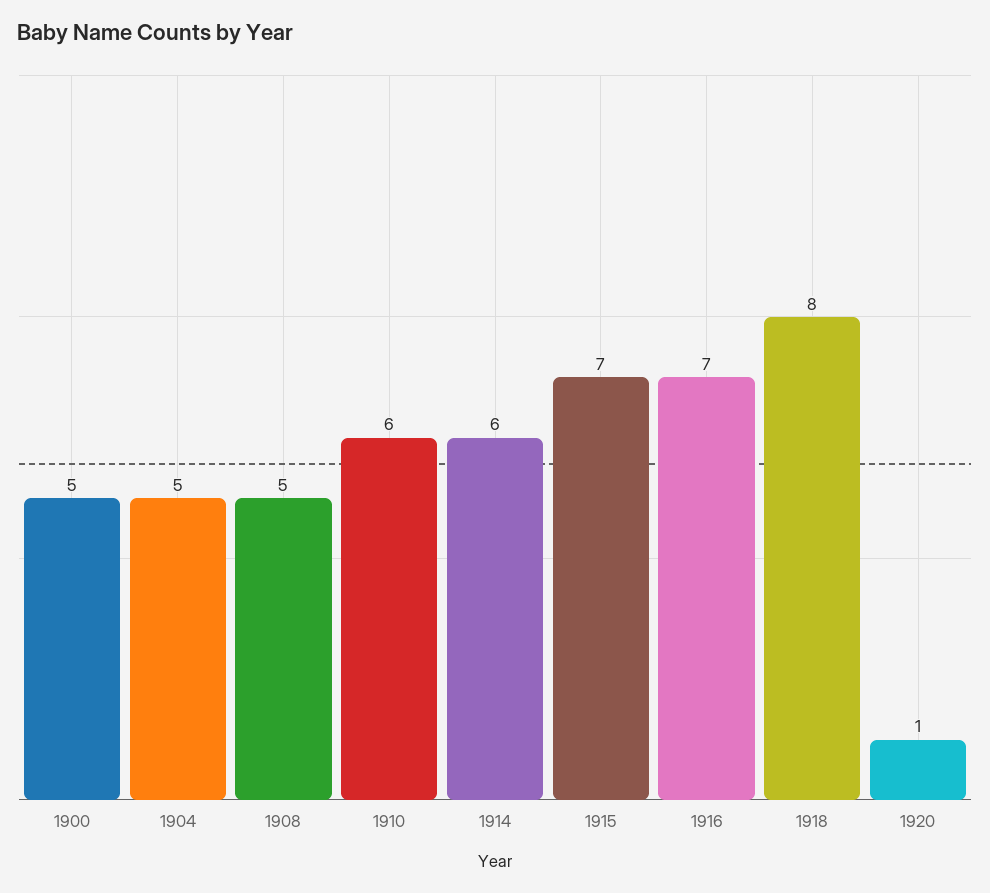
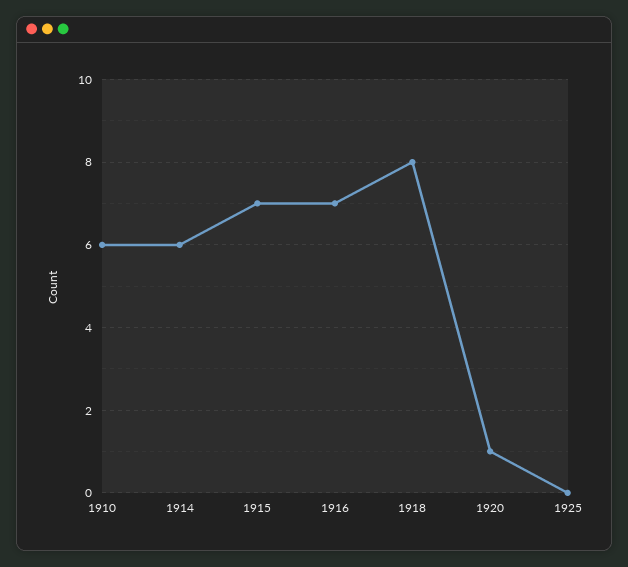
1900: 5 -> none
1904: 5 -> none
1908: 5 -> none
1925: none -> 0

